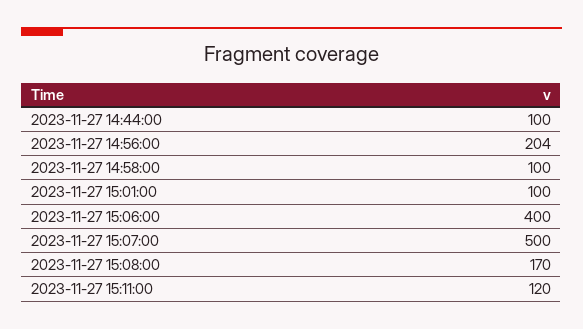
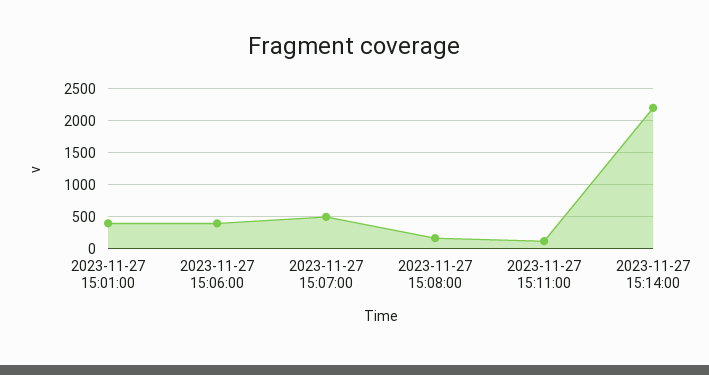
2023-11-27 14:44:00: 100 -> none
2023-11-27 14:56:00: 204 -> none
2023-11-27 14:58:00: 100 -> none
2023-11-27 15:01:00: 100 -> 400
2023-11-27 15:14:00: none -> 2200

